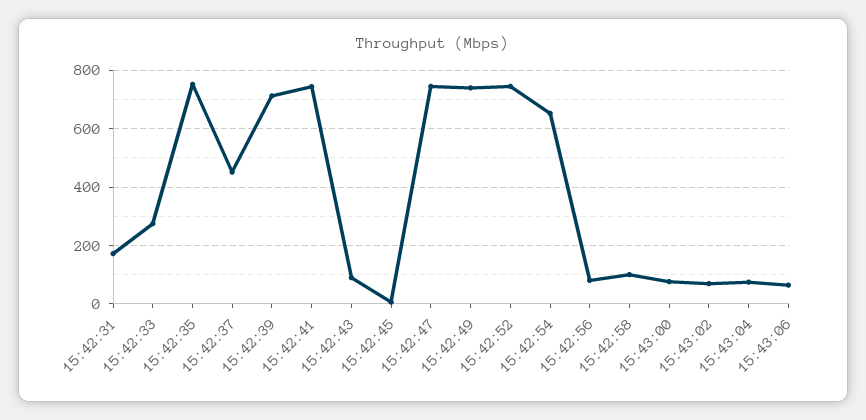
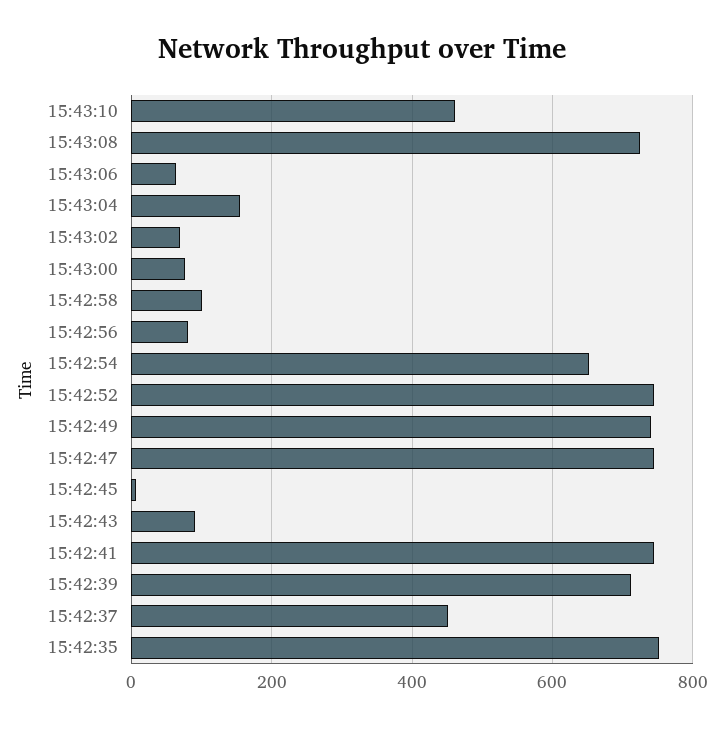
15:42:31: 175 -> none
15:42:33: 275 -> none
15:43:04: 75 -> 160
15:43:10: none -> 460
15:43:08: none -> 720

